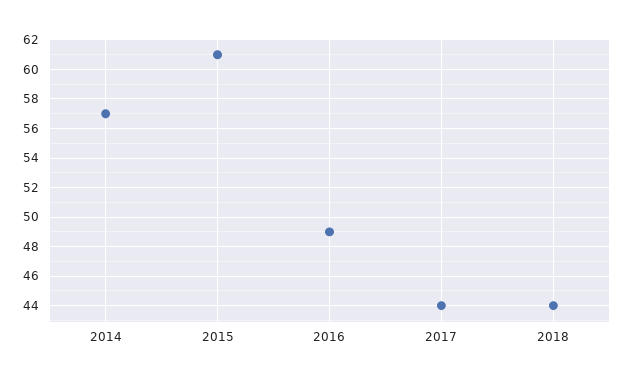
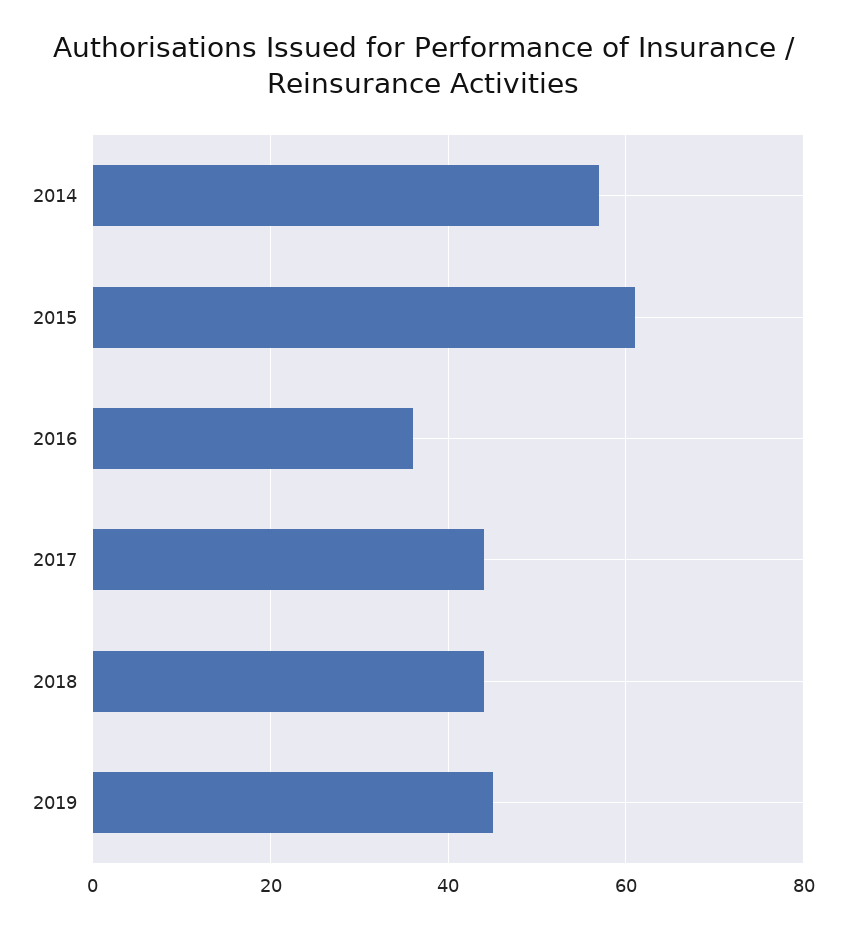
2016: 49 -> 35
2019: none -> 45

